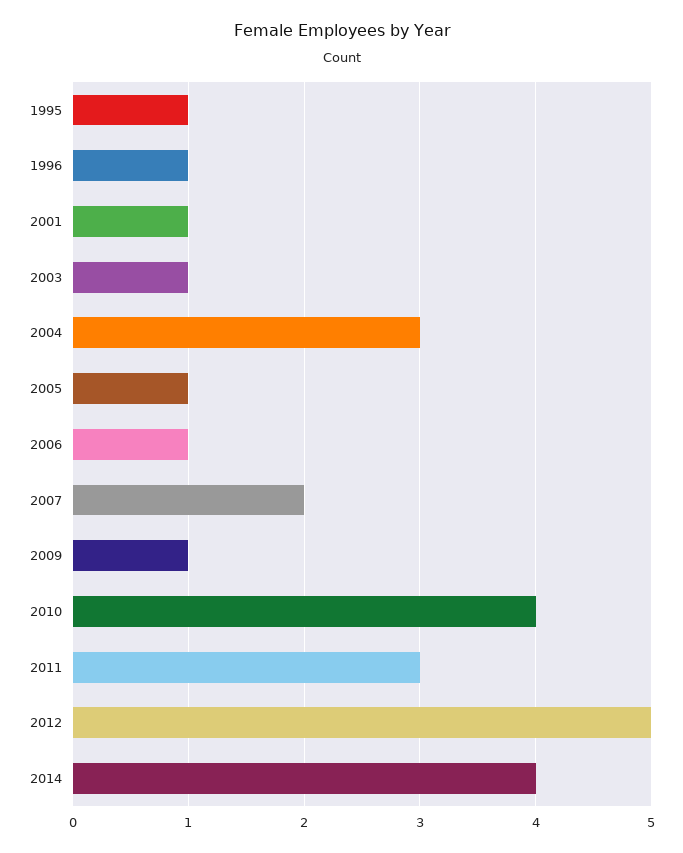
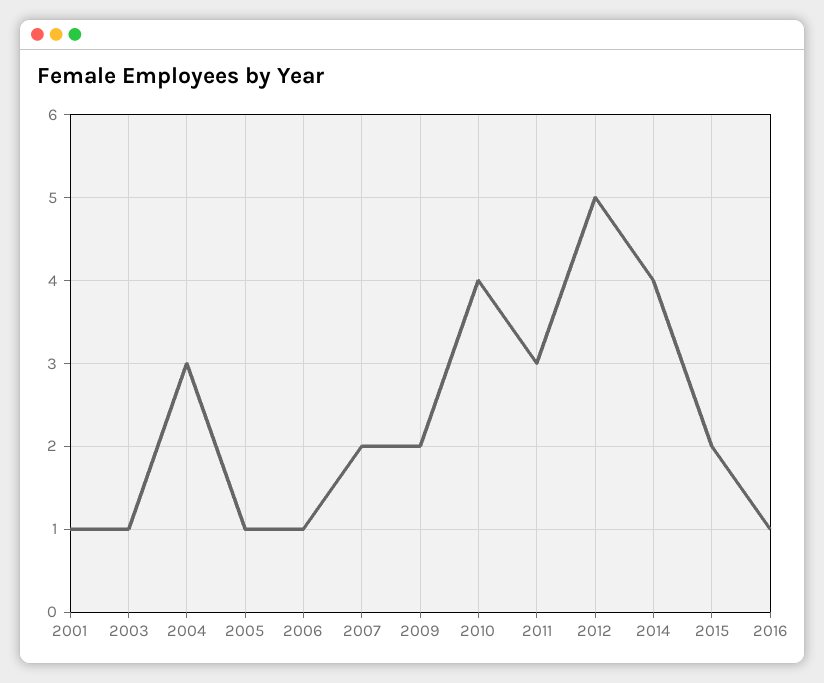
1995: 1 -> none
1996: 1 -> none
2009: 1 -> 2
2015: none -> 2
2016: none -> 1

